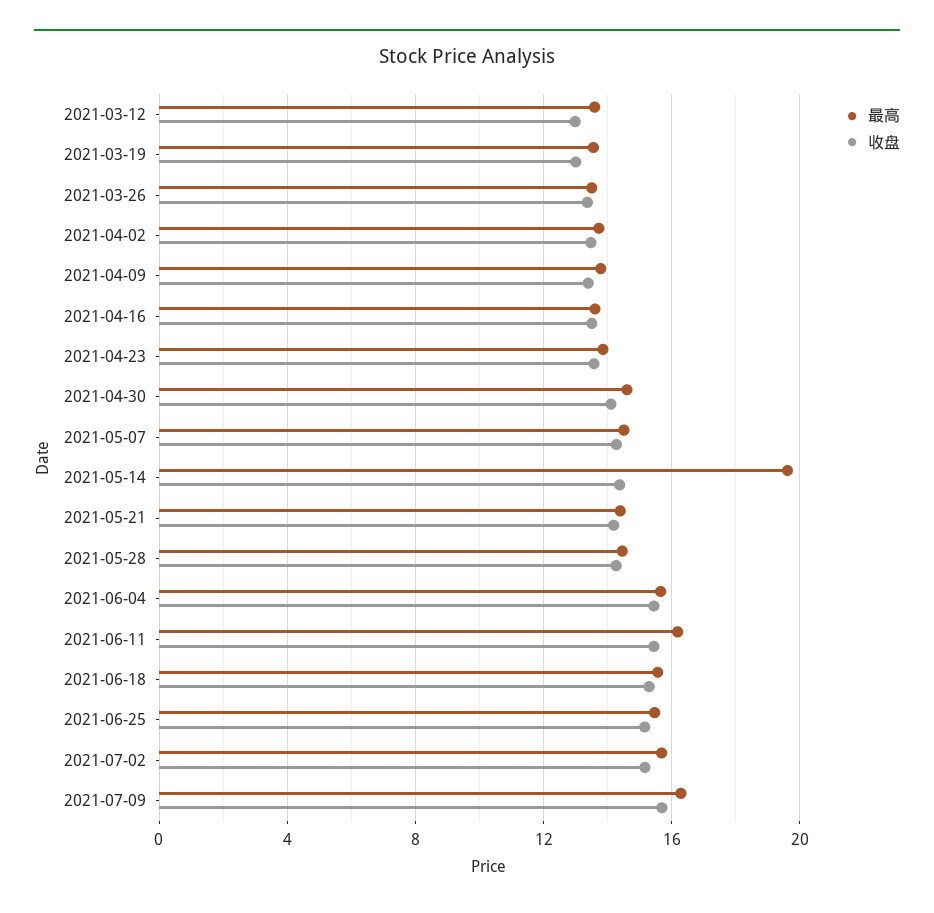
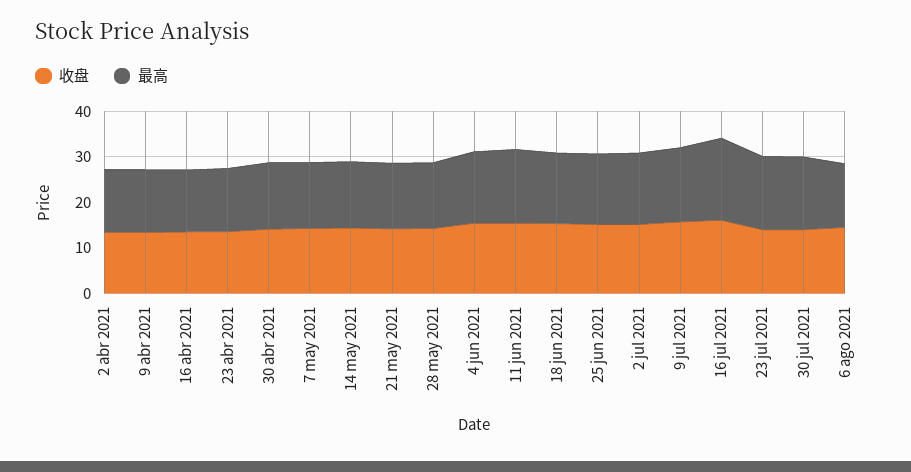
最高, 2021-03-12: 13.5 -> none
收盘, 2021-03-12: 13 -> none
最高, 2021-03-19: 13.5 -> none
收盘, 2021-03-19: 13 -> none
最高, 2021-03-26: 13.5 -> none
收盘, 2021-03-26: 13.5 -> none
最高, 2021-05-14: 19.5 -> 14
收盘, 16 jul 2021: none -> 16
最高, 16 jul 2021: none -> 18
收盘, 23 jul 2021: none -> 14
最高, 23 jul 2021: none -> 16
收盘, 30 jul 2021: none -> 14
最高, 30 jul 2021: none -> 16
收盘, 6 ago 2021: none -> 14
最高, 6 ago 2021: none -> 14

